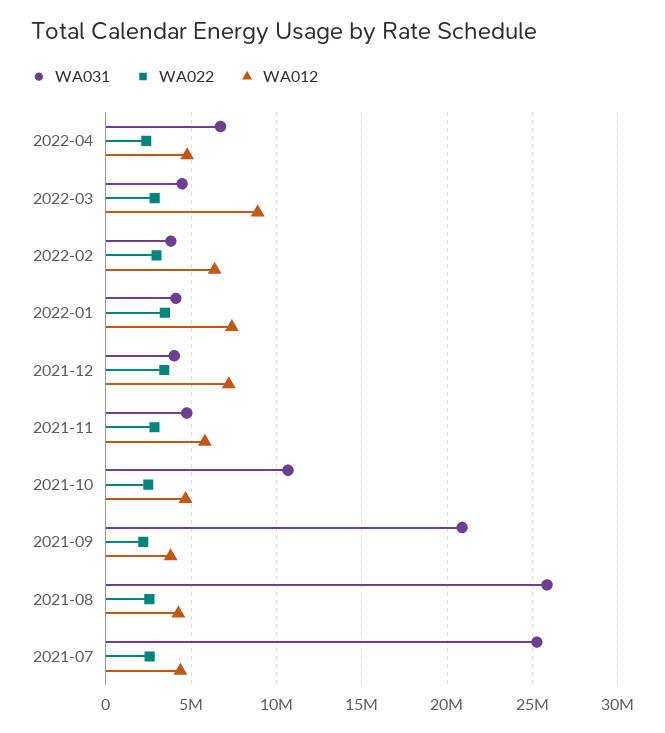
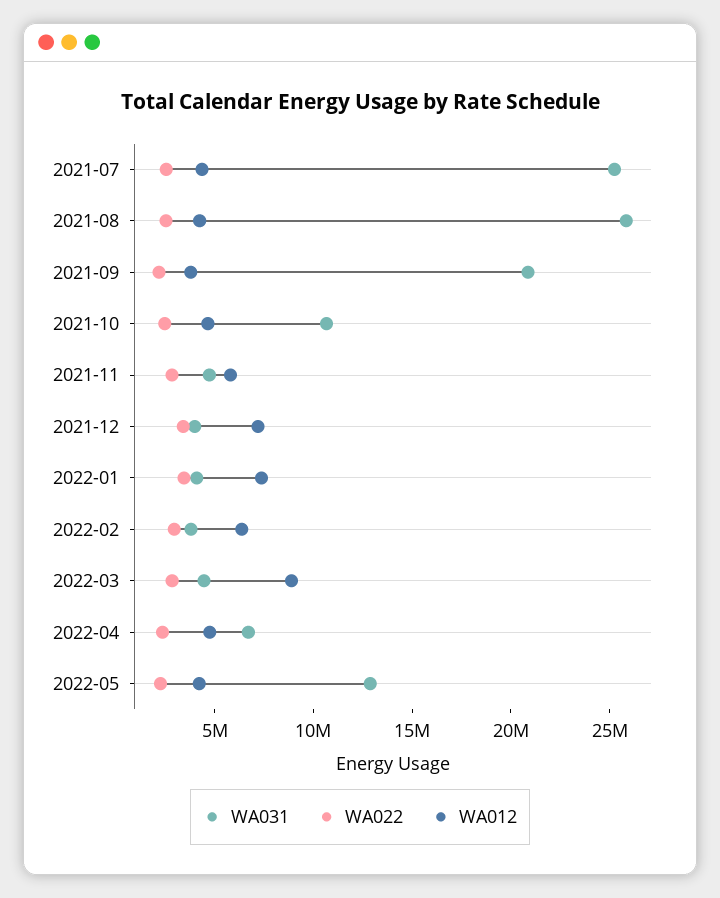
WA031, 2022-05: none -> 13000000
WA022, 2022-05: none -> 2000000
WA012, 2022-05: none -> 4000000

